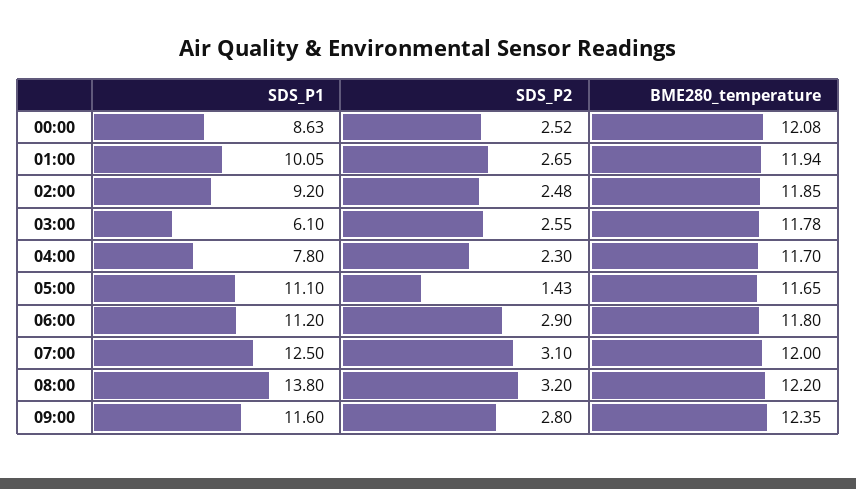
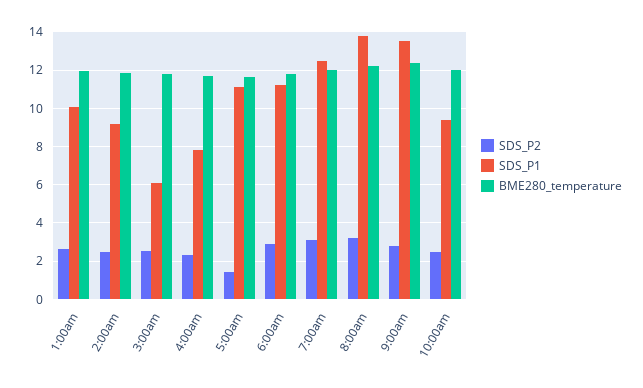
SDS_P1, 00:00: 8.63 -> none
SDS_P2, 00:00: 2.52 -> none
BME280_temperature, 00:00: 12.08 -> none
SDS_P1, 09:00: 11.6 -> 13.5
SDS_P2, 10:00am: none -> 2.5
SDS_P1, 10:00am: none -> 9.5
BME280_temperature, 10:00am: none -> 12

